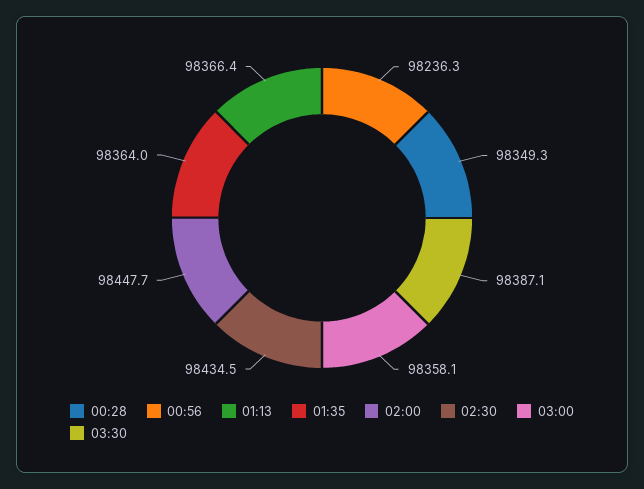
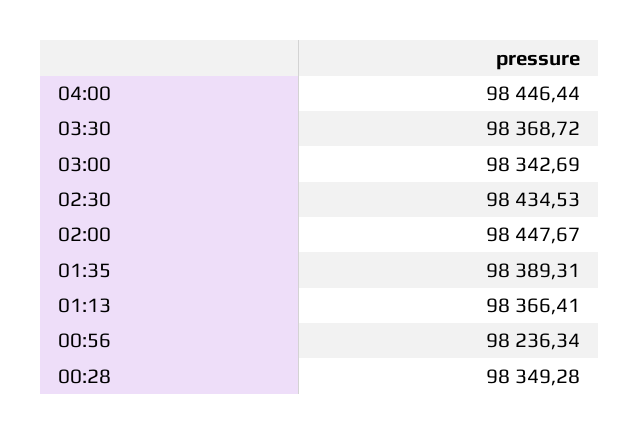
01:35: 98364 -> 98389.31
03:00: 98358.1 -> 98342.69
03:30: 98387.1 -> 98368.72
04:00: none -> 98446.44

